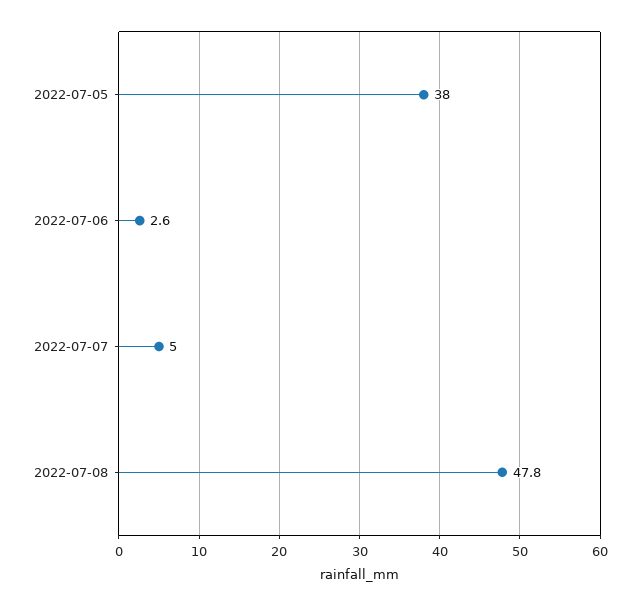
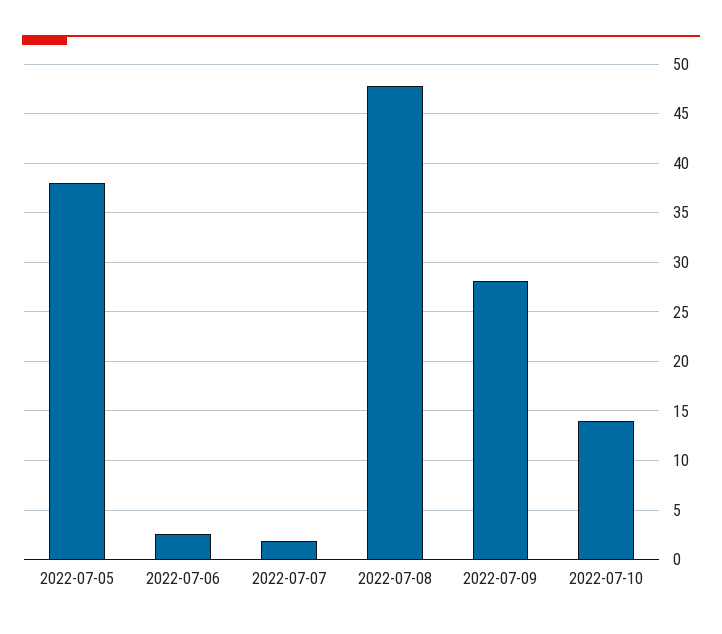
2022-07-07: 5 -> 2
2022-07-09: none -> 28
2022-07-10: none -> 14

